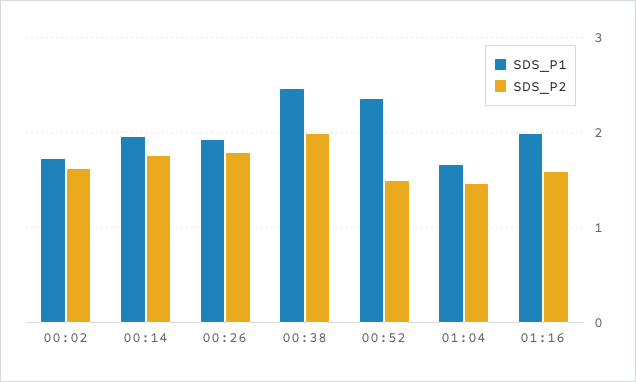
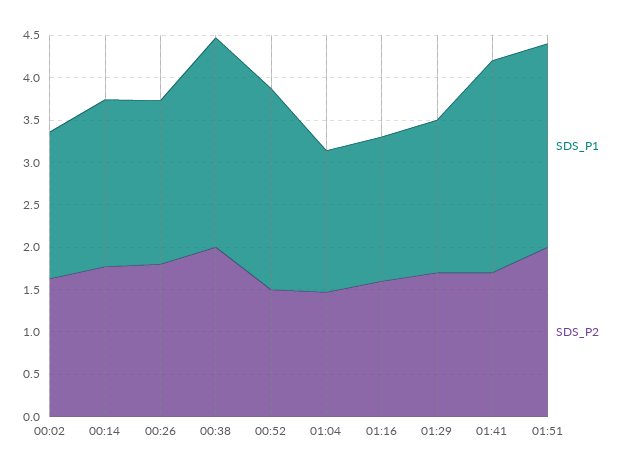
SDS_P1, 01:16: 2 -> 1.7
SDS_P1, 01:29: none -> 1.8
SDS_P2, 01:29: none -> 1.7
SDS_P1, 01:41: none -> 2.5
SDS_P2, 01:41: none -> 1.7
SDS_P1, 01:51: none -> 2.4
SDS_P2, 01:51: none -> 2

